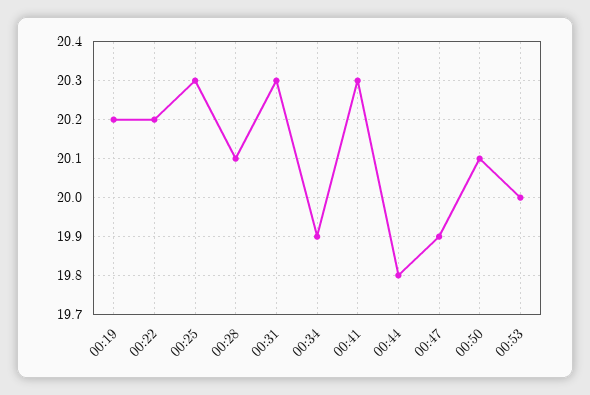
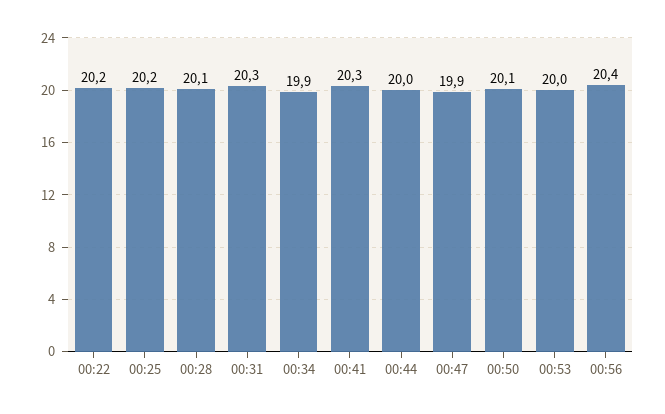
00:19: 20.2 -> none
00:25: 20.3 -> 20.2
00:44: 19.8 -> 20
00:56: none -> 20.4

